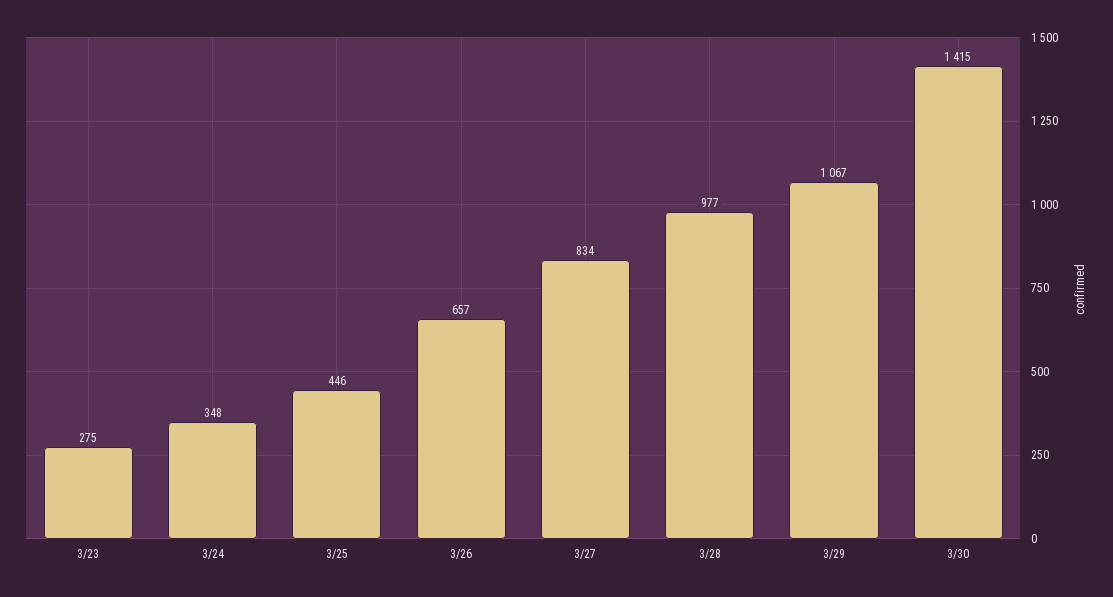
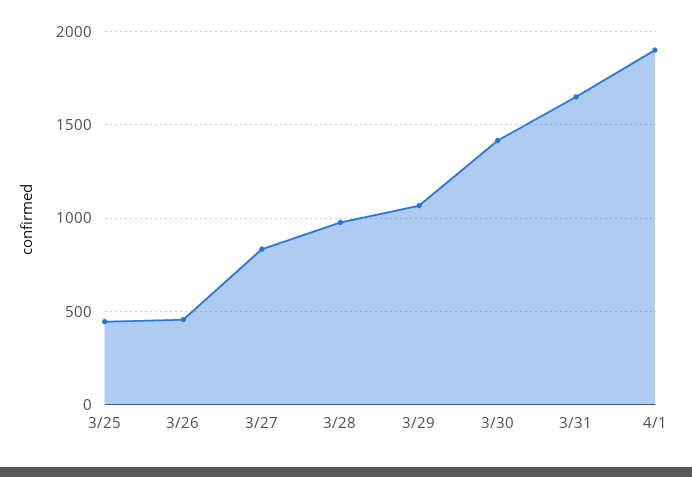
3/23: 275 -> none
3/24: 348 -> none
3/26: 657 -> 450
3/31: none -> 1650
4/1: none -> 1900

